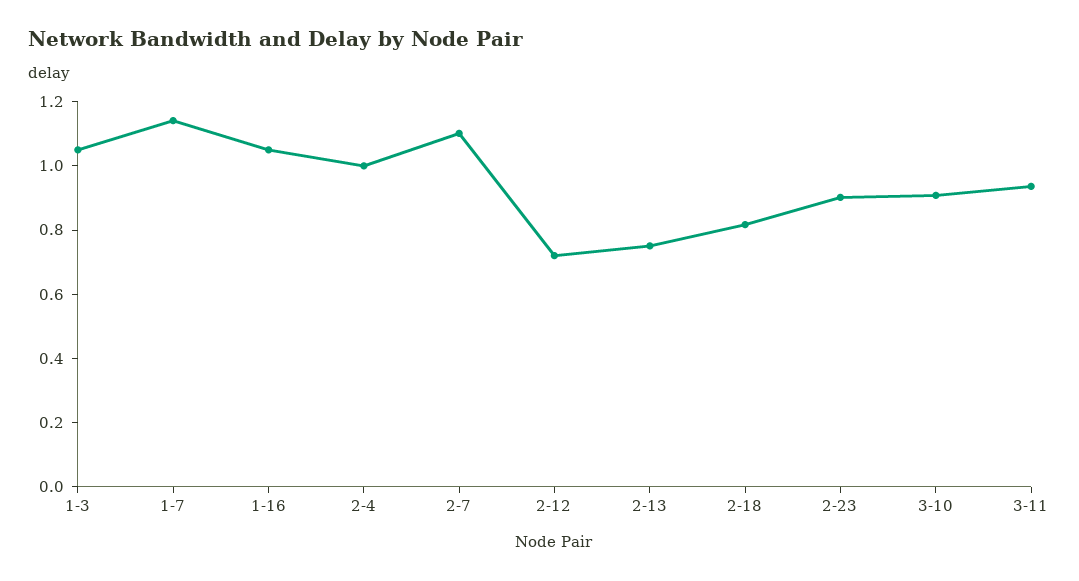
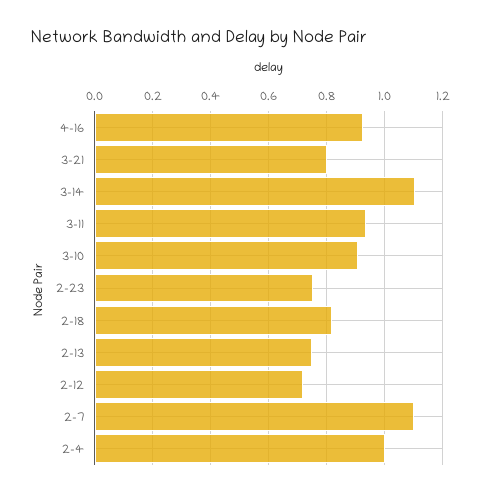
1-3: 1.05 -> none
1-7: 1.15 -> none
1-16: 1.05 -> none
2-23: 0.9 -> 0.75
4-16: none -> 0.925
3-21: none -> 0.8
3-14: none -> 1.1

